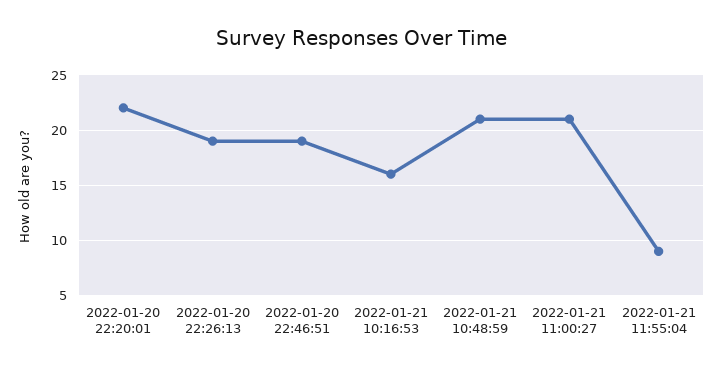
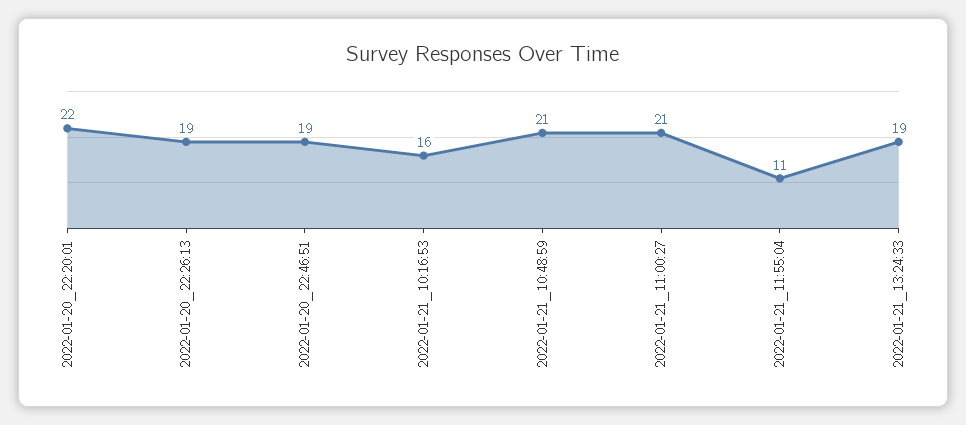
2022-01-21 11:55:04: 9 -> 11
2022-01-21_13:24:33: none -> 19

